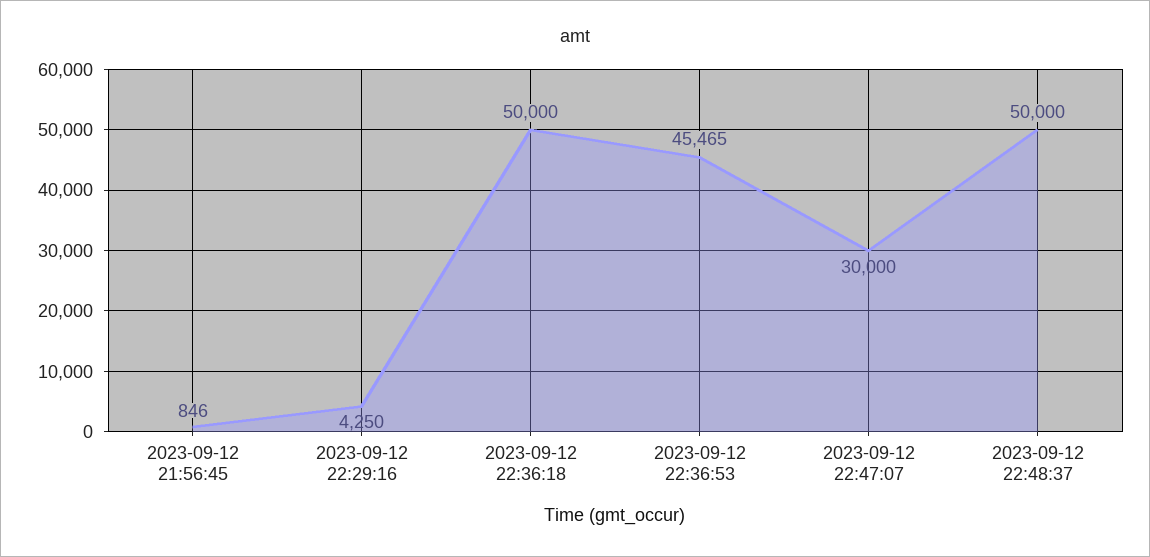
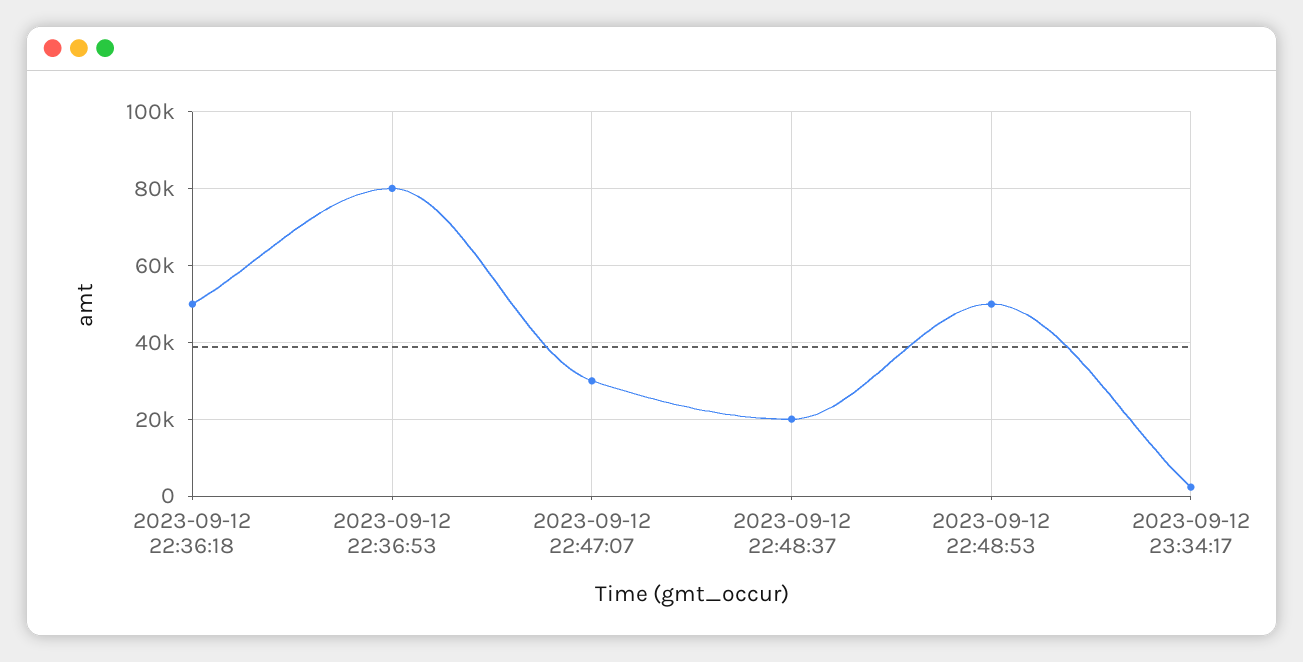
2023-09-12 21:56:45: 846 -> none
2023-09-12 22:29:16: 4250 -> none
2023-09-12 22:36:53: 45465 -> 80000
2023-09-12 22:48:37: 50000 -> 20000
2023-09-12 22:48:53: none -> 50000
2023-09-12 23:34:17: none -> 2000

